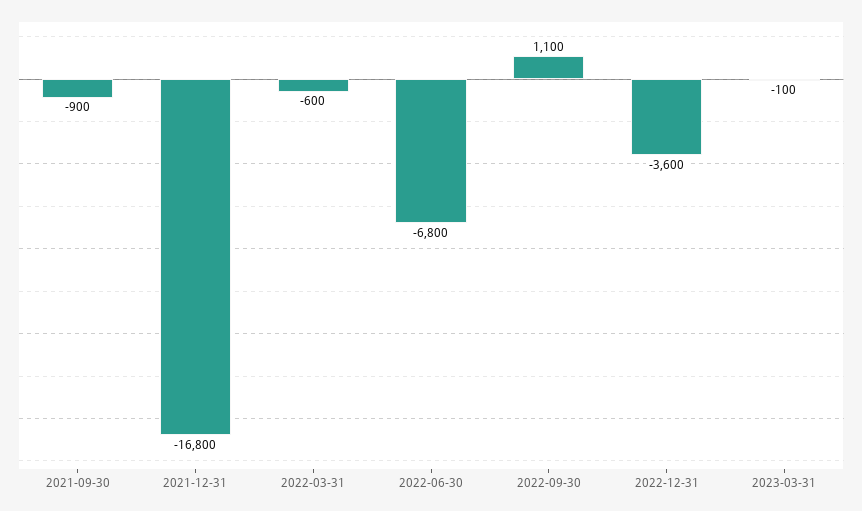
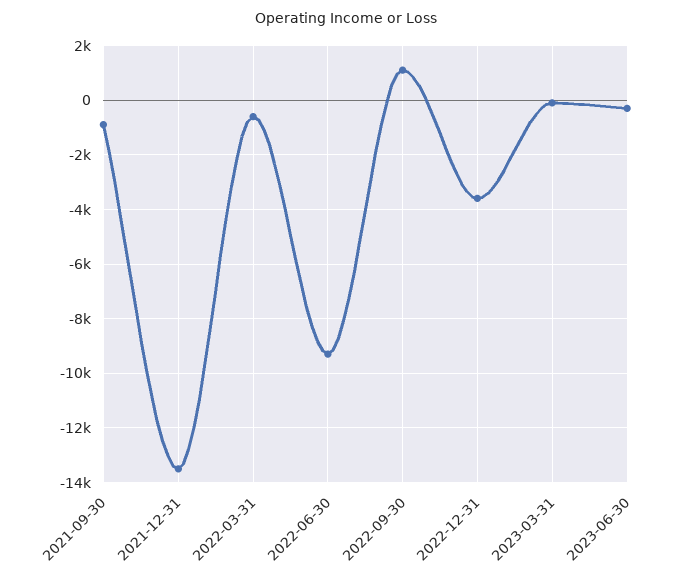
2021-12-31: -16800 -> -13500
2022-06-30: -6800 -> -9250
2023-06-30: none -> -250

